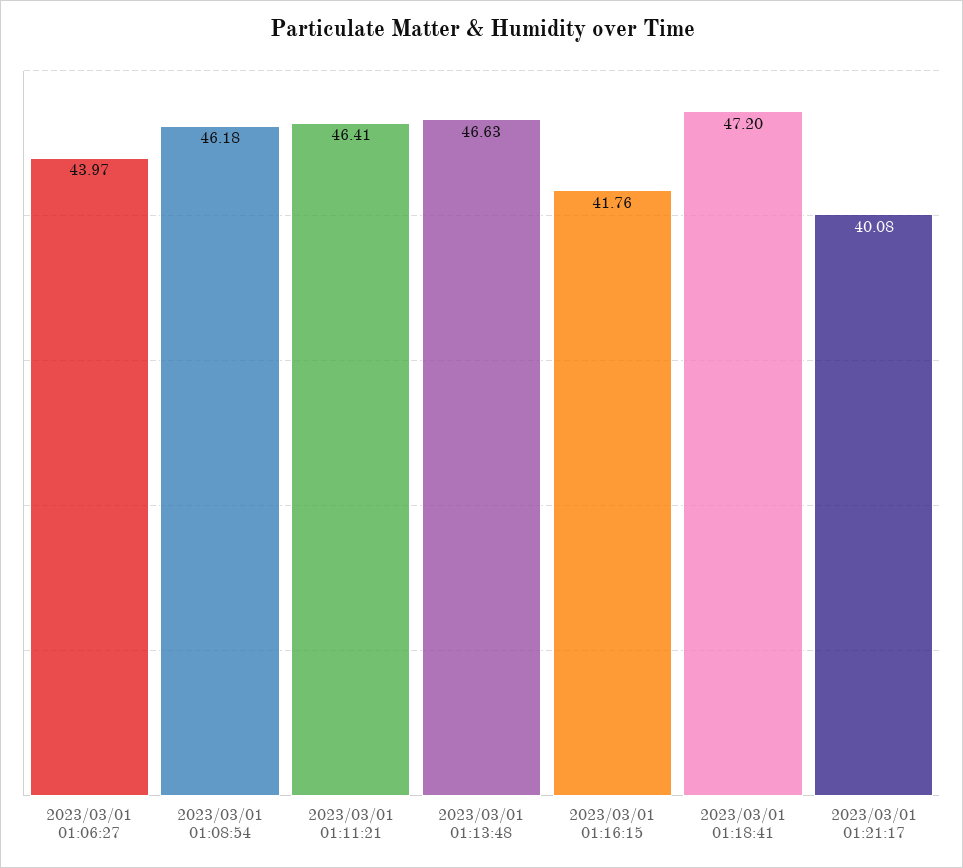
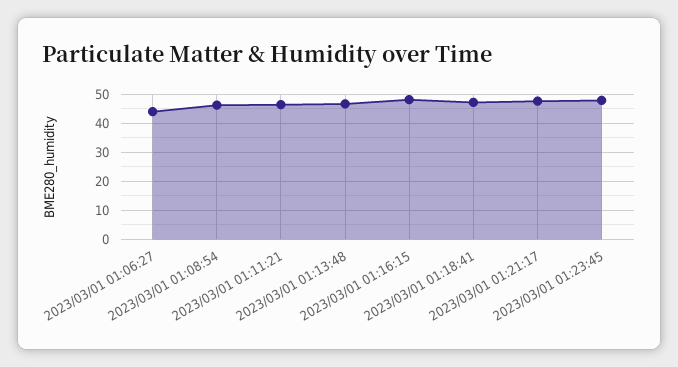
2023/03/01 01:16:15: 41.76 -> 47.5
2023/03/01 01:21:17: 40.08 -> 47.5
2023/03/01 01:23:45: none -> 47.5

